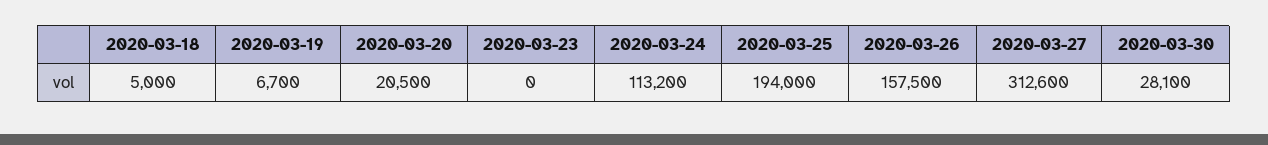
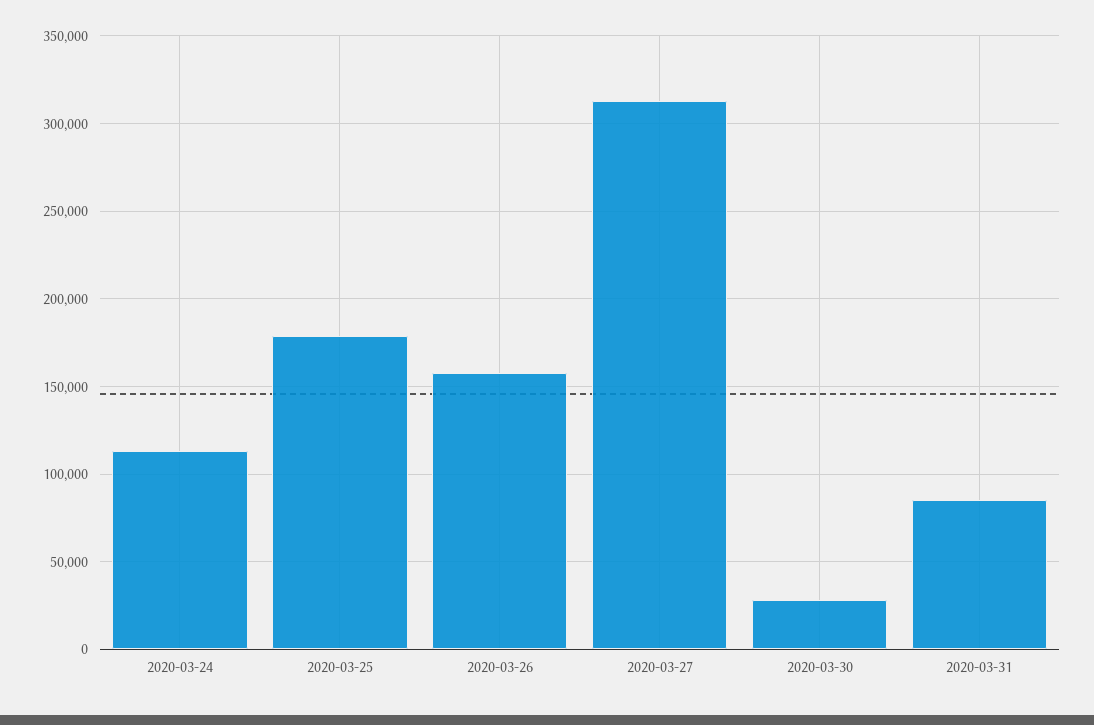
2020-03-18: 5000 -> none
2020-03-19: 6700 -> none
2020-03-20: 20500 -> none
2020-03-23: 0 -> none
2020-03-25: 194000 -> 180000
2020-03-31: none -> 85000

